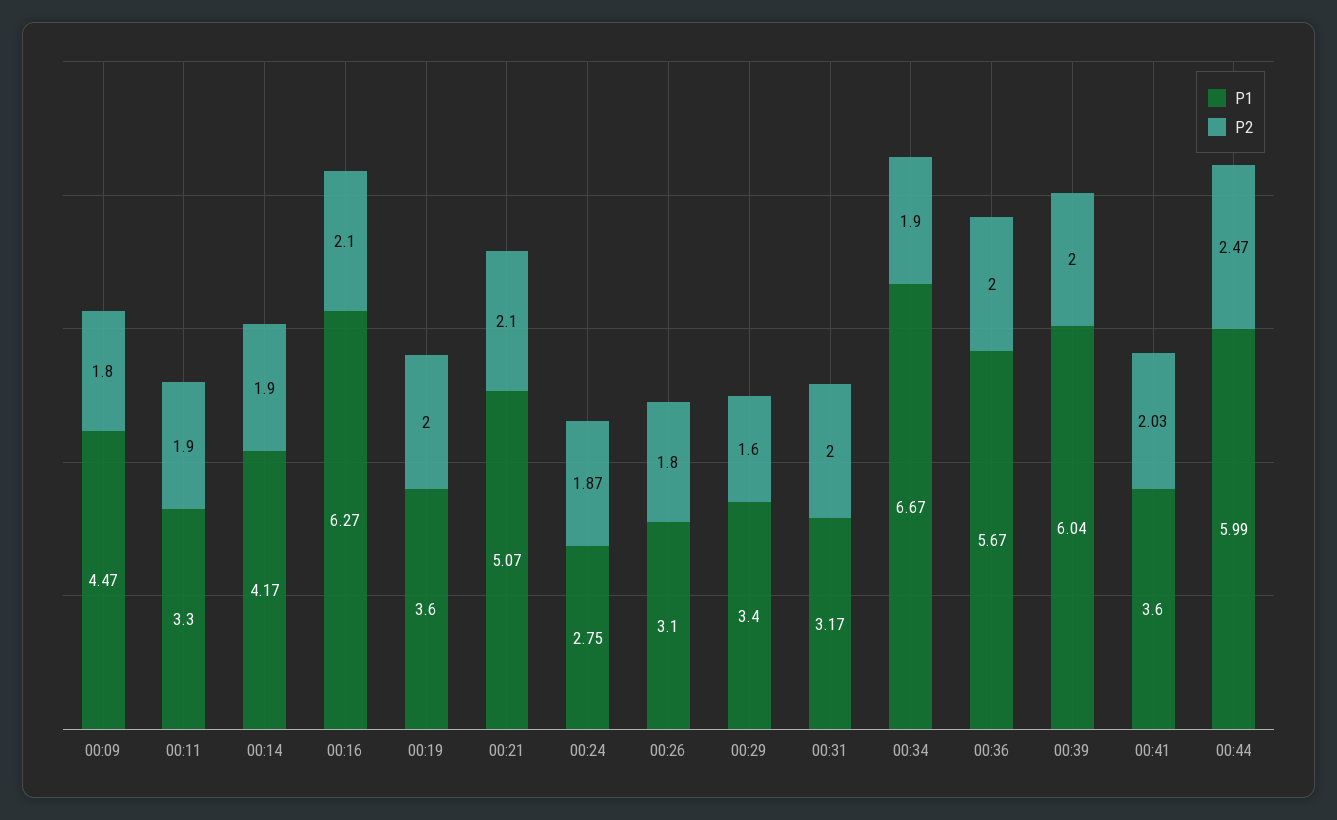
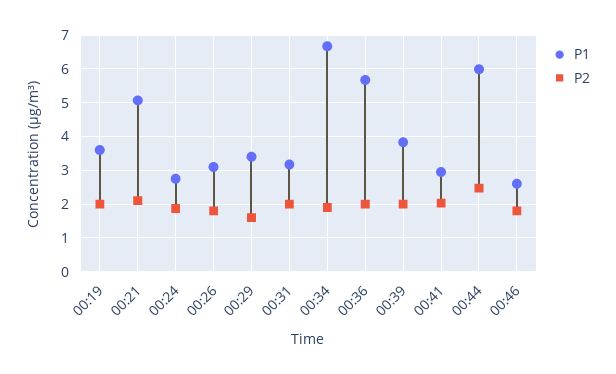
P1, 00:09: 4.47 -> none
P2, 00:09: 1.8 -> none
P1, 00:11: 3.3 -> none
P2, 00:11: 1.9 -> none
P1, 00:14: 4.17 -> none
P2, 00:14: 1.9 -> none
P1, 00:16: 6.27 -> none
P2, 00:16: 2.1 -> none
P1, 00:39: 6.04 -> 3.8
P1, 00:41: 3.6 -> 3
P1, 00:46: none -> 2.6
P2, 00:46: none -> 1.8

